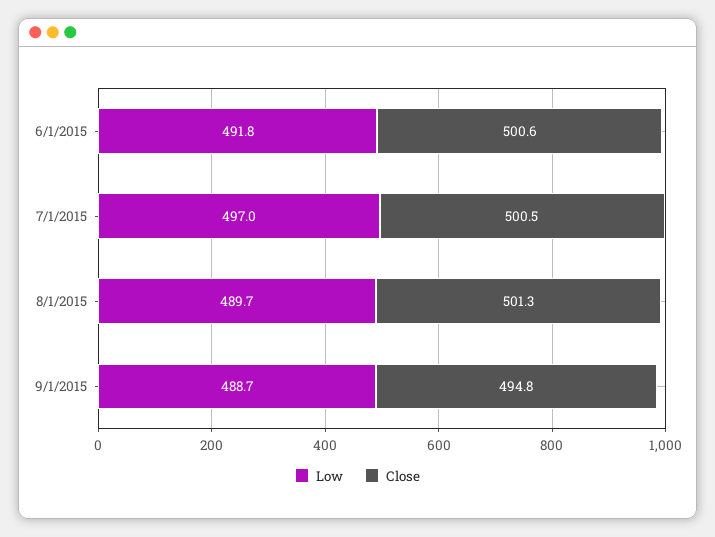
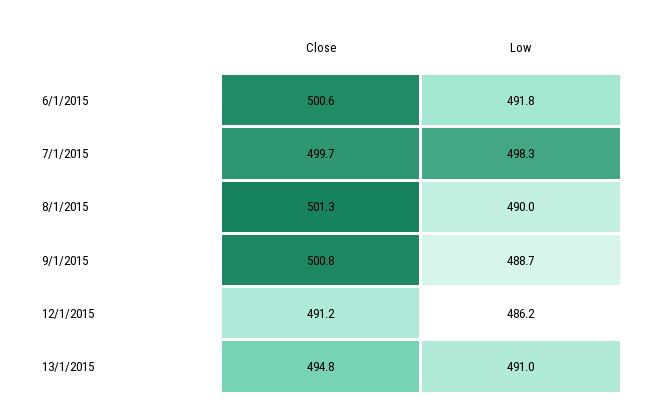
Low, 7/1/2015: 497 -> 498.3
Close, 7/1/2015: 500.5 -> 499.7
Low, 8/1/2015: 489.7 -> 490
Close, 9/1/2015: 494.8 -> 500.8
Close, 12/1/2015: none -> 491.2
Low, 12/1/2015: none -> 486.2
Close, 13/1/2015: none -> 494.8
Low, 13/1/2015: none -> 491

